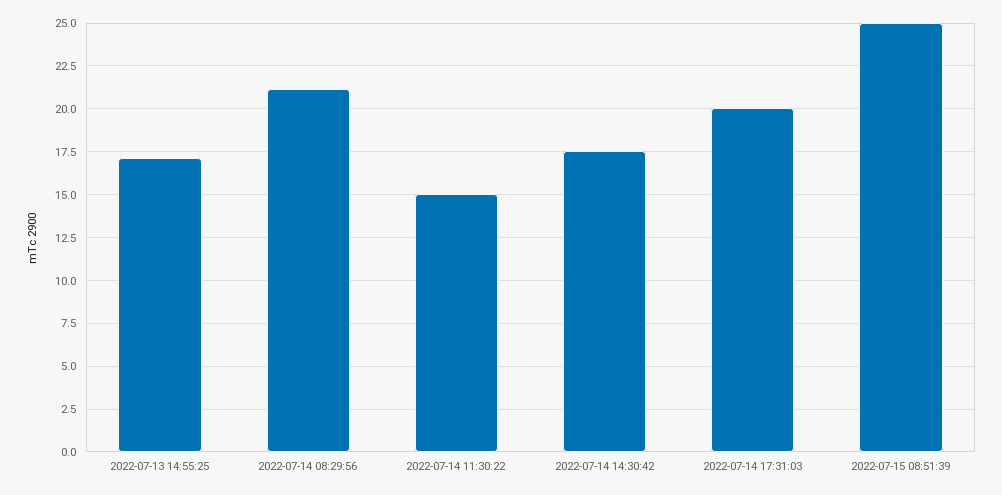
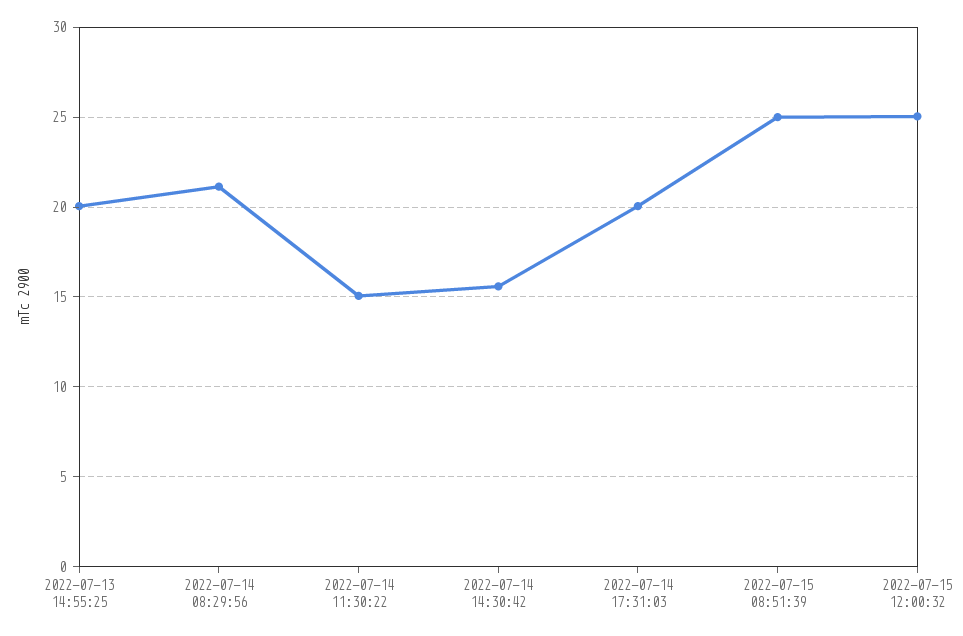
2022-07-13 14:55:25: 17 -> 20
2022-07-14 14:30:42: 17.5 -> 15.5
2022-07-15 12:00:32: none -> 25

